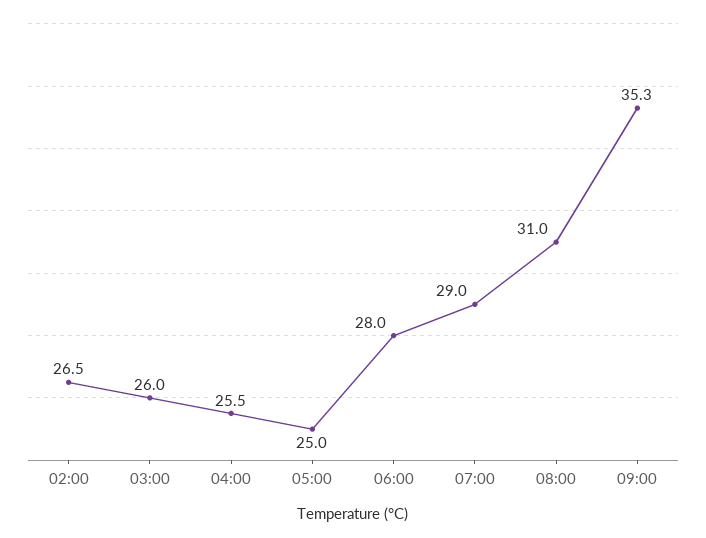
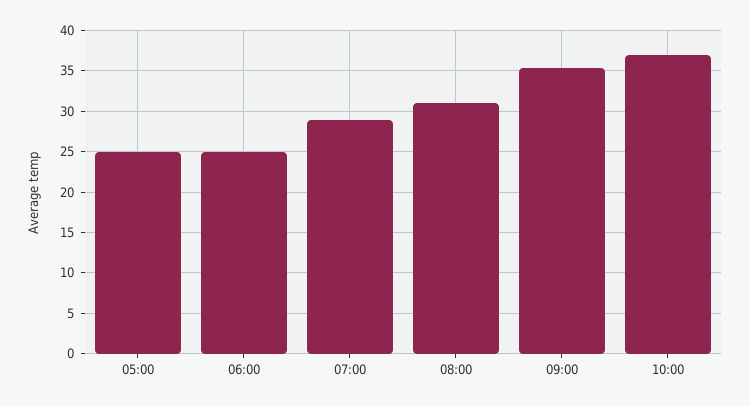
02:00: 26.5 -> none
03:00: 26 -> none
04:00: 25.5 -> none
06:00: 28 -> 25
10:00: none -> 37

